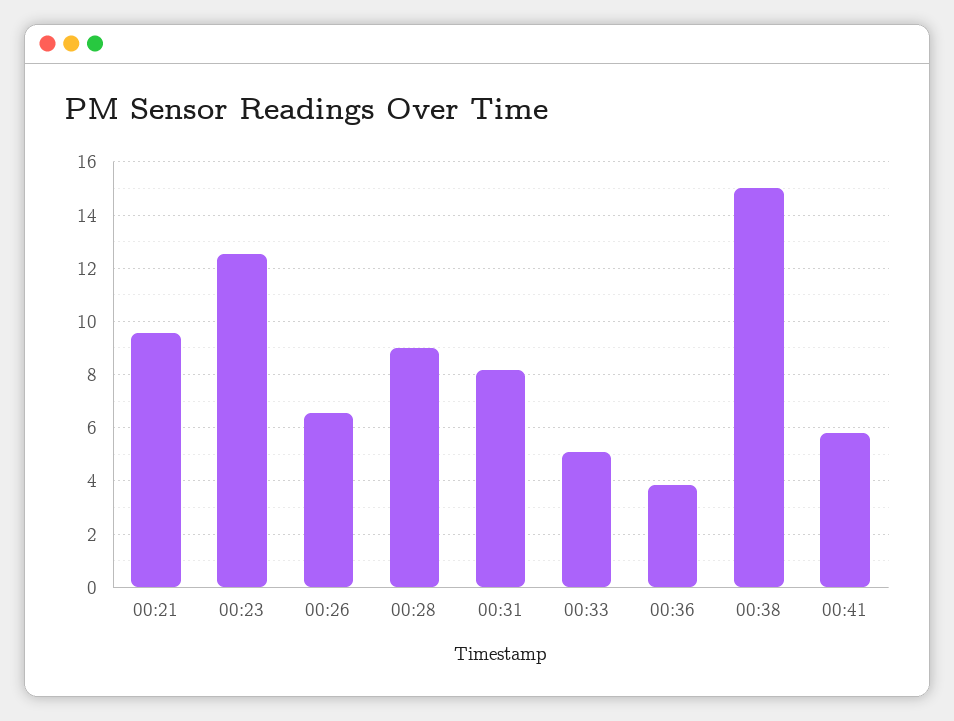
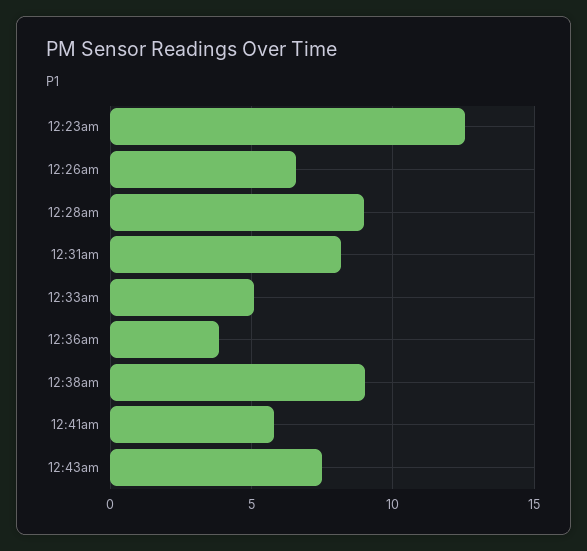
00:21: 9.5 -> none
00:38: 15 -> 9
12:43am: none -> 7.5

